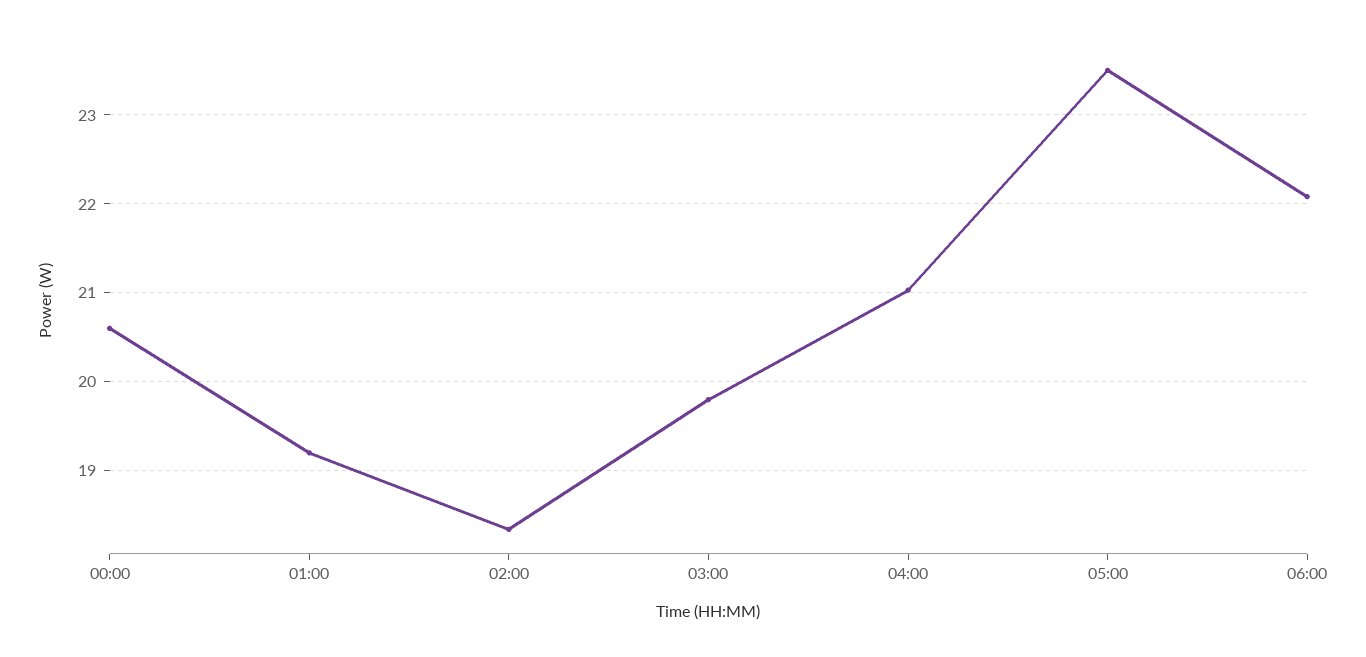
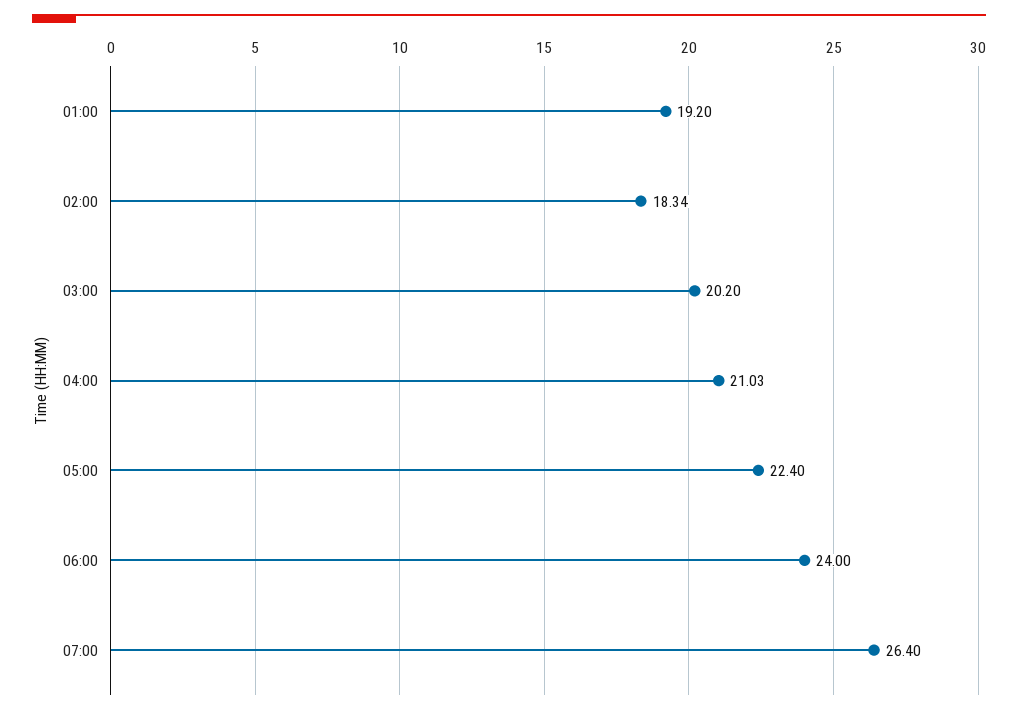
00:00: 20.6 -> none
03:00: 19.8 -> 20.2
05:00: 23.5 -> 22.4
06:00: 22.1 -> 24
07:00: none -> 26.4

